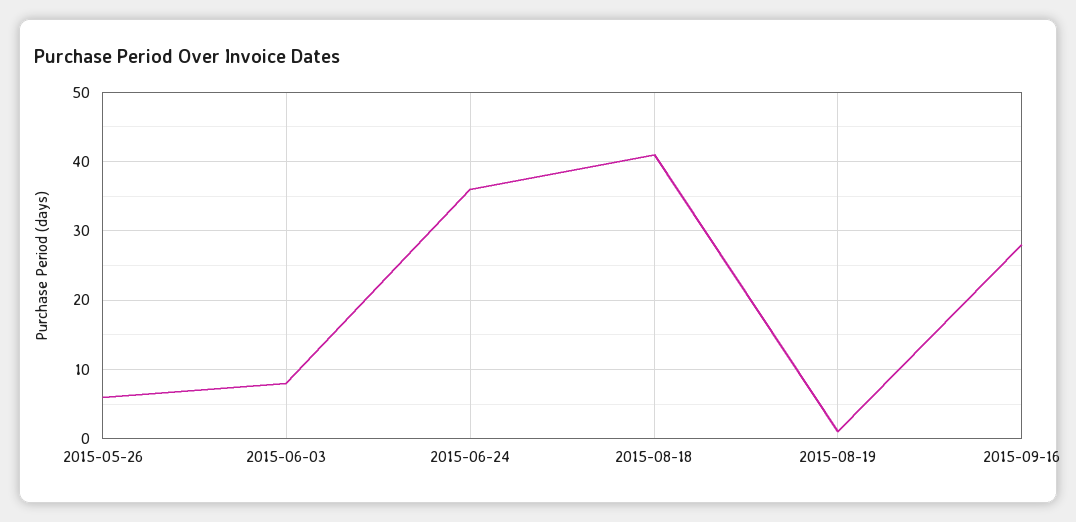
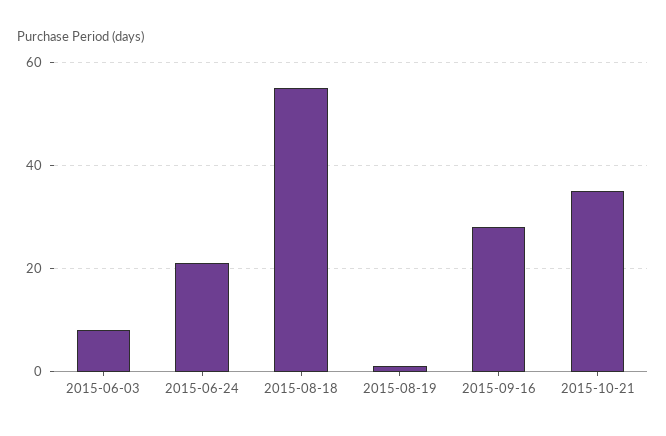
2015-05-26: 6 -> none
2015-06-24: 36 -> 20
2015-08-18: 41 -> 55
2015-10-21: none -> 35

